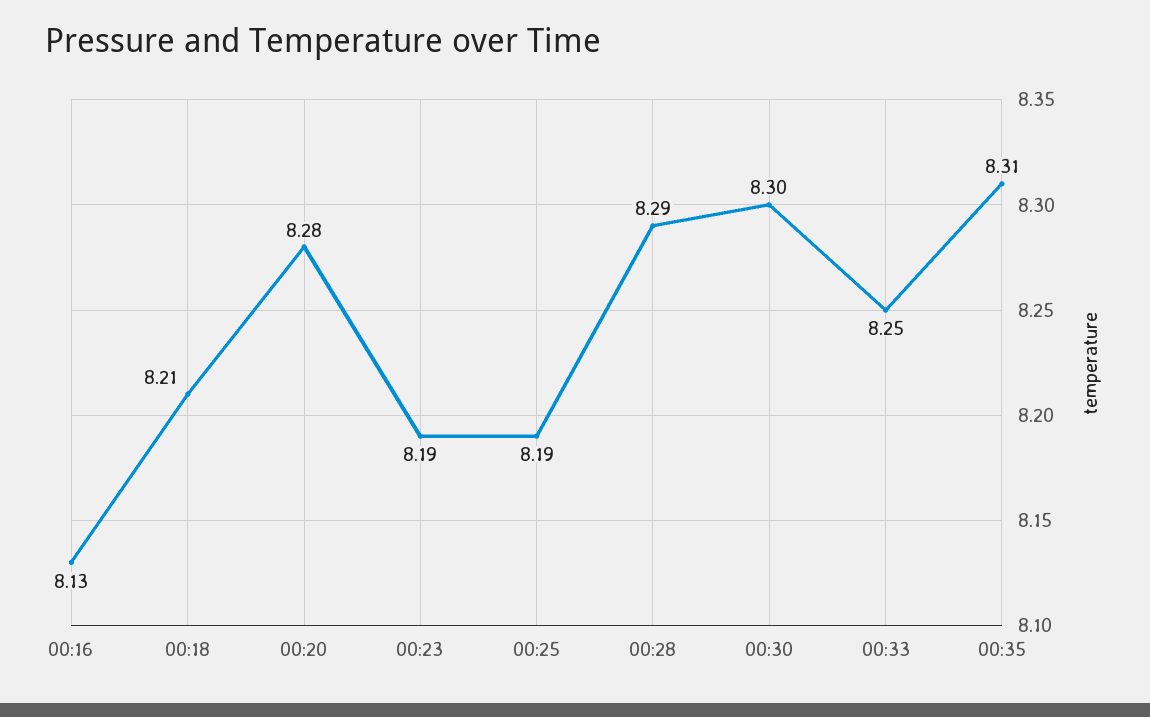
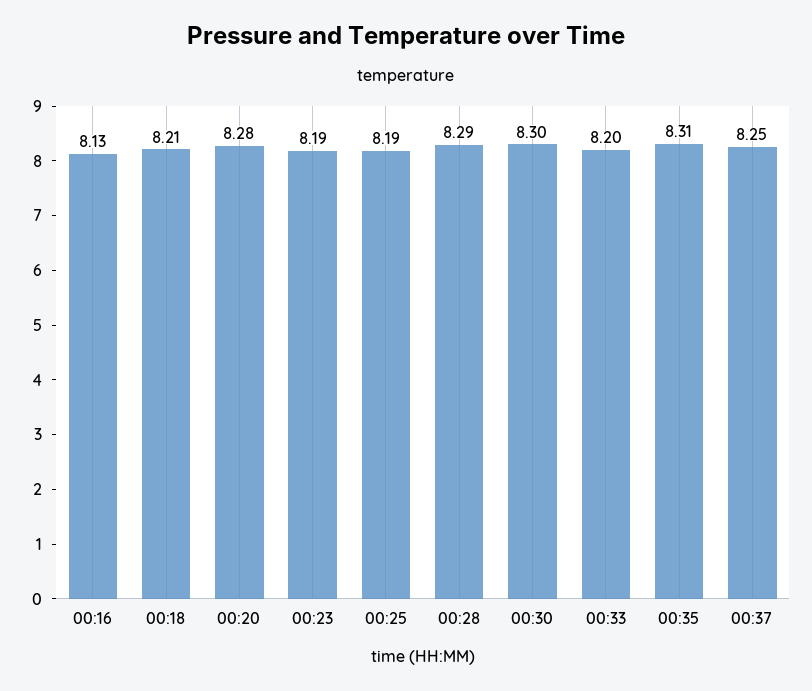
00:33: 8.25 -> 8.2
00:37: none -> 8.25

